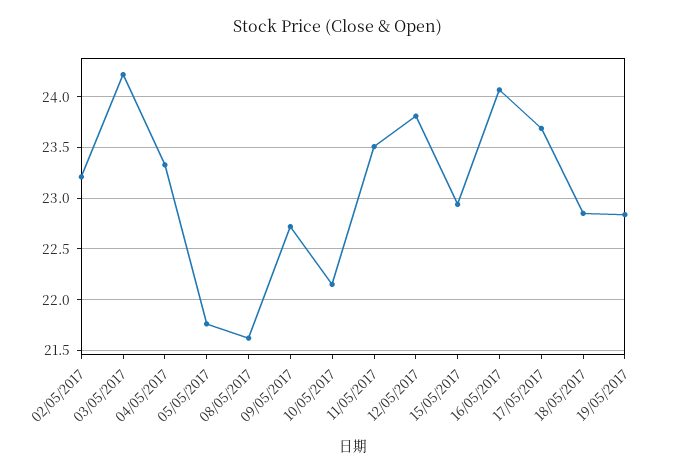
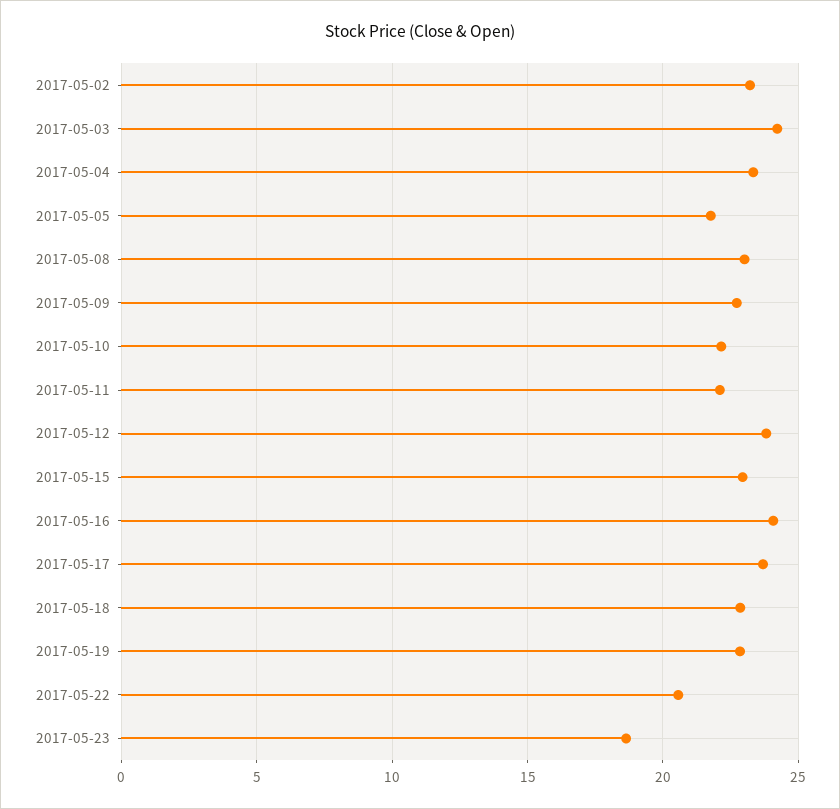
08/05/2017: 21.6 -> 23
11/05/2017: 23.5 -> 22
2017-05-22: none -> 20.5
2017-05-23: none -> 18.5

